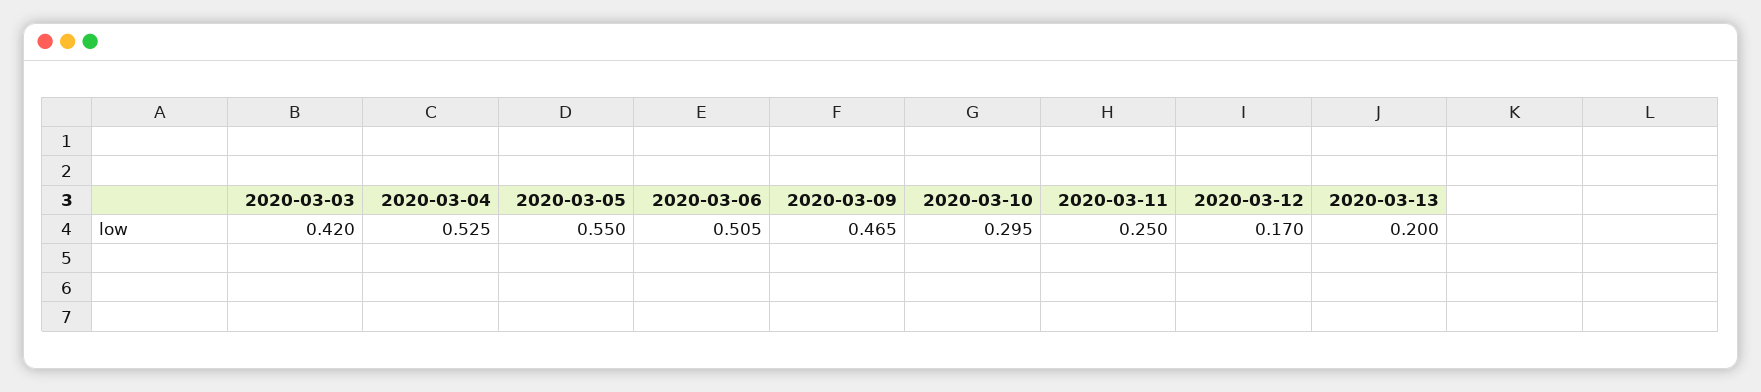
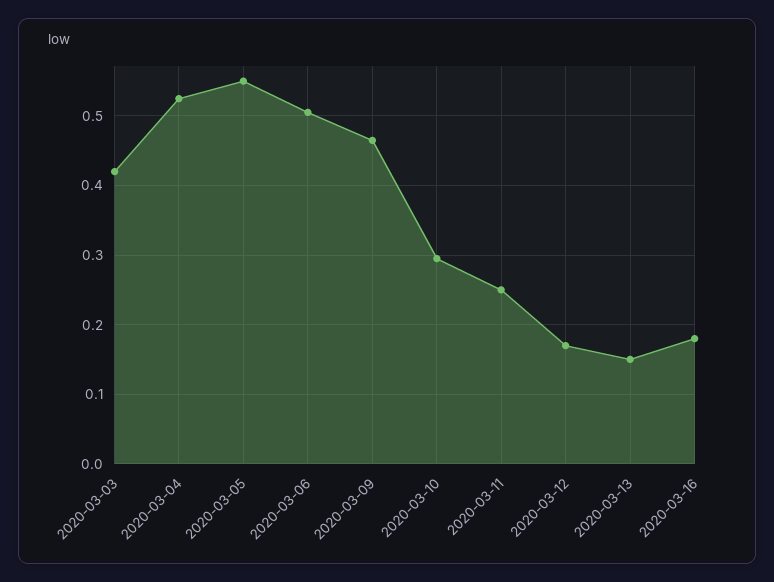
2020-03-13: 0.2 -> 0.15
2020-03-16: none -> 0.18

